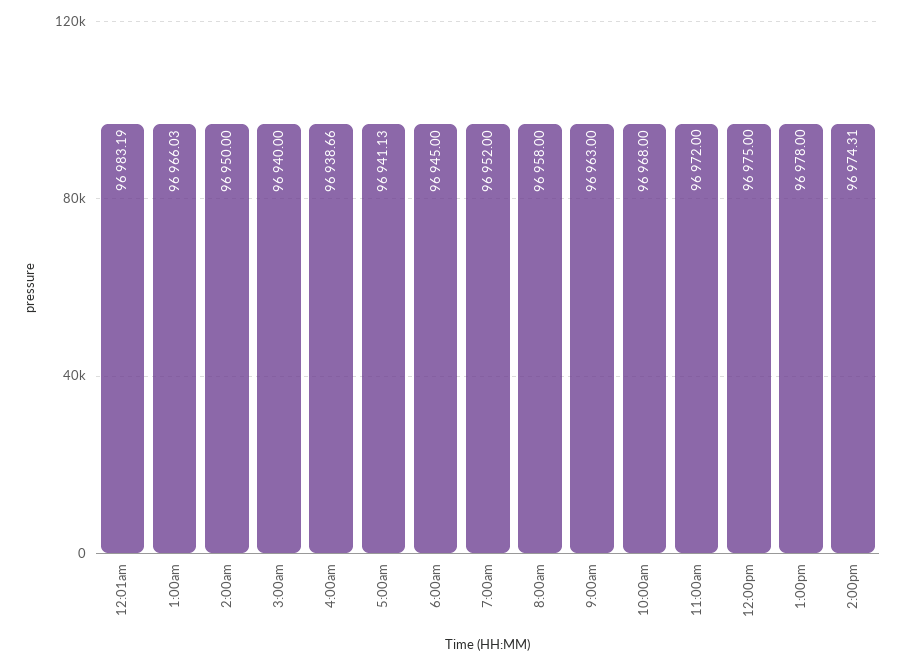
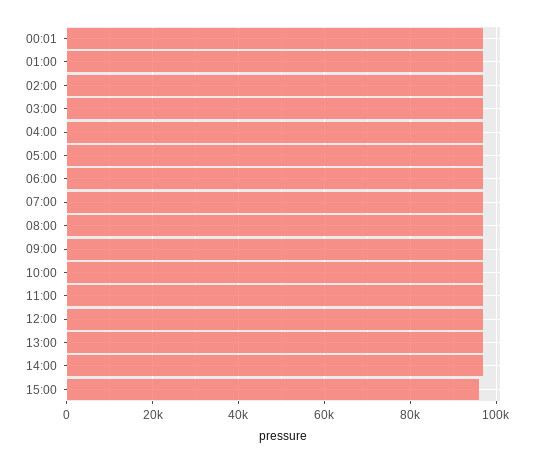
15:00: none -> 96000

